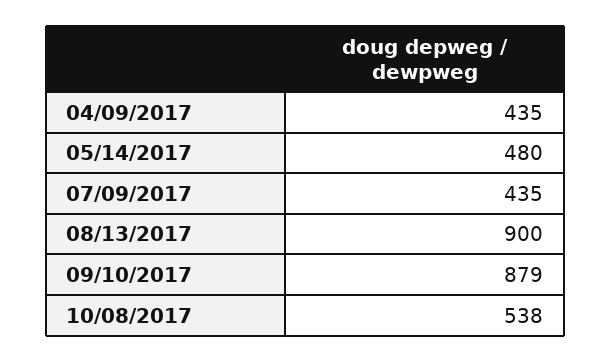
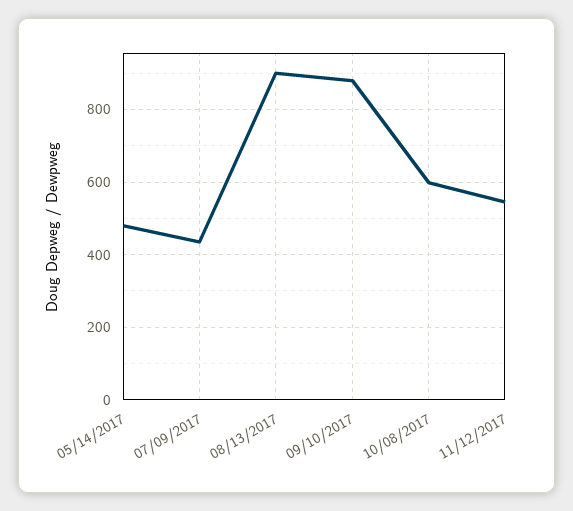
04/09/2017: 435 -> none
10/08/2017: 538 -> 600
11/12/2017: none -> 540

